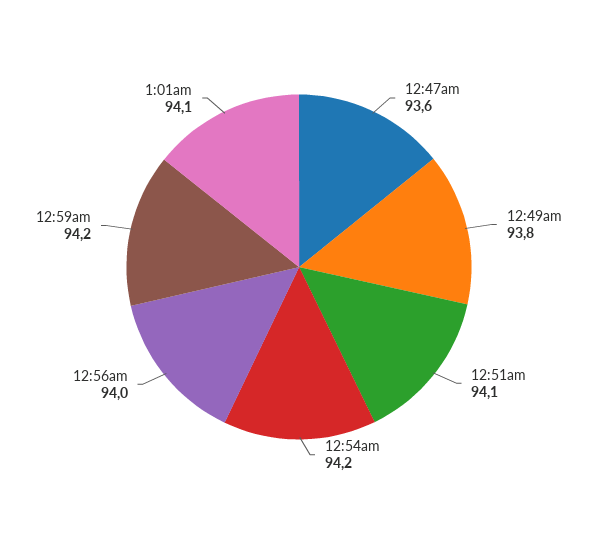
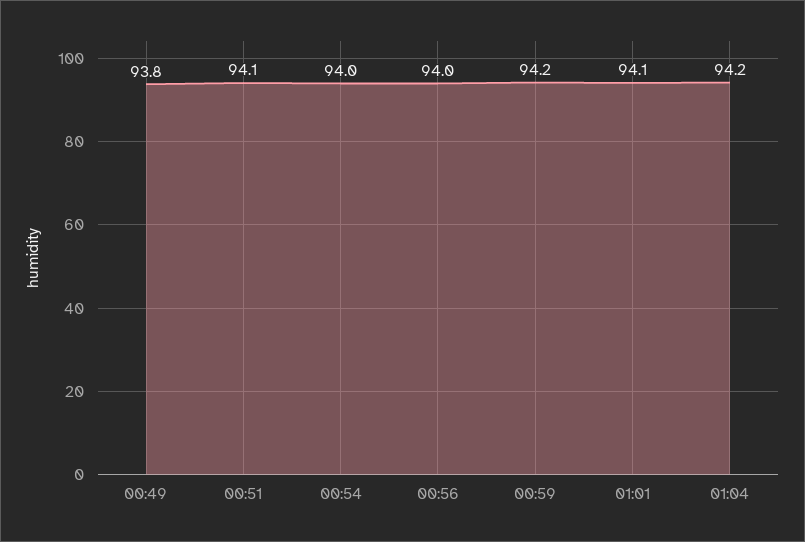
12:47am: 93.6 -> none
12:54am: 94.2 -> 94
01:04: none -> 94.2

